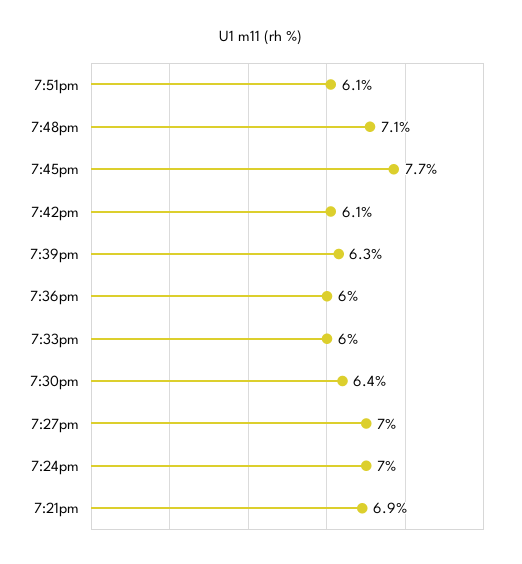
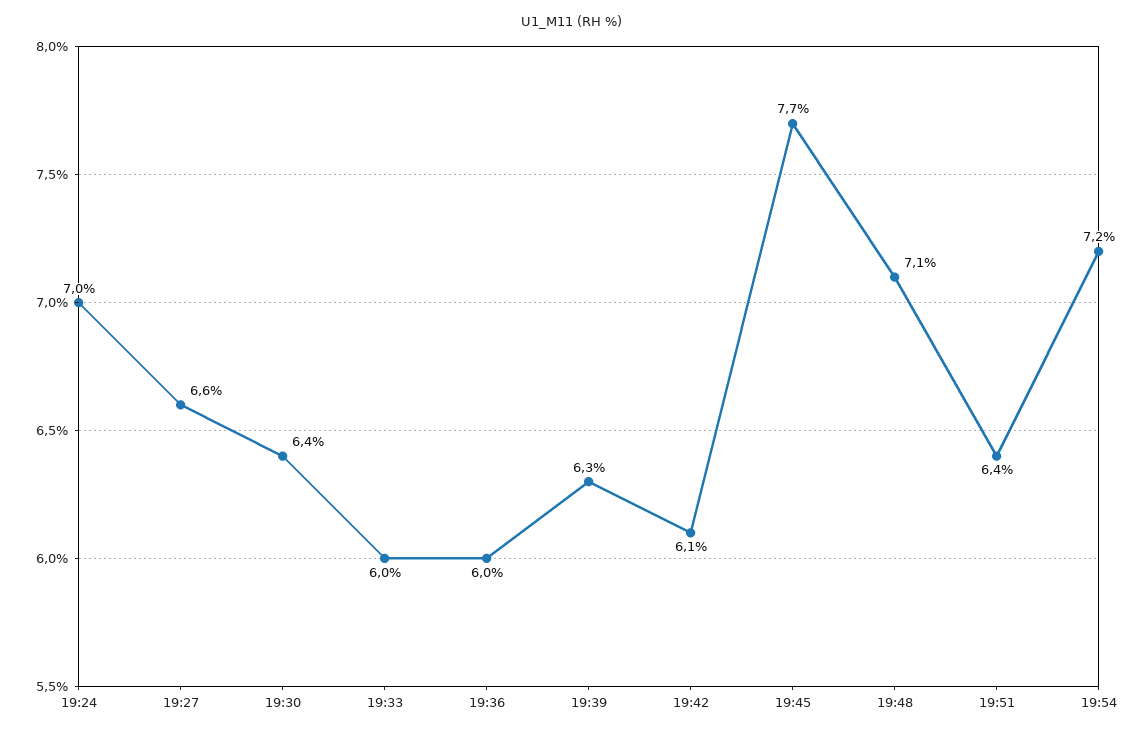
7:51pm: 6.1 -> 6.4
7:27pm: 7 -> 6.6
7:21pm: 6.9 -> none
19:54: none -> 7.2

